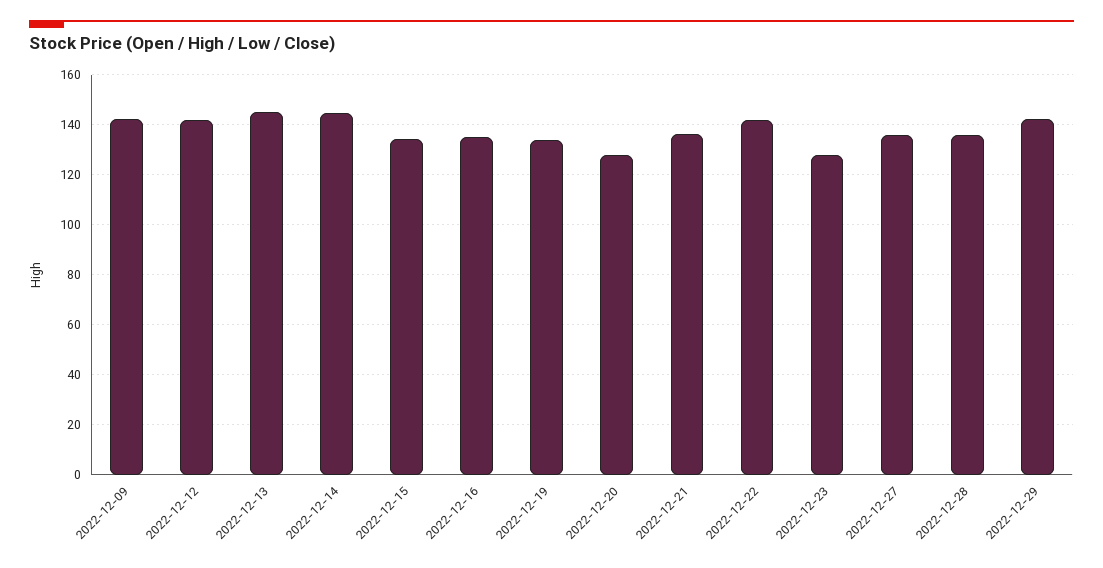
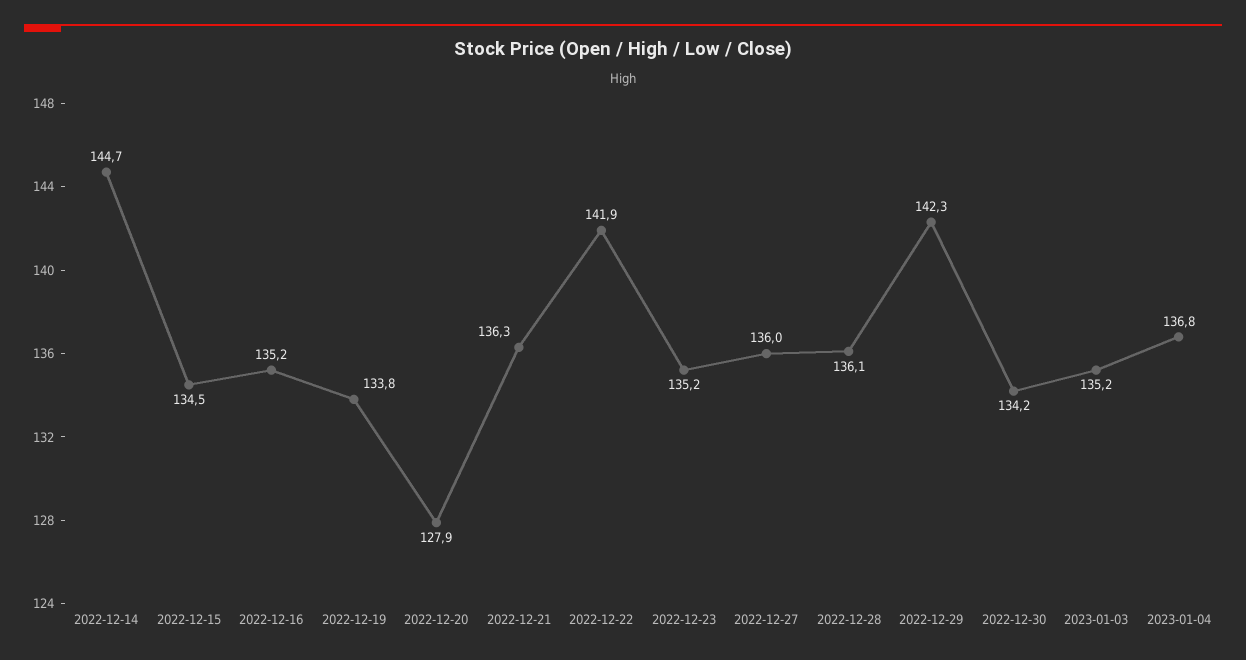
2022-12-09: 142.5 -> none
2022-12-12: 142.5 -> none
2022-12-13: 145 -> none
2022-12-23: 127.5 -> 135.2
2022-12-30: none -> 134.2
2023-01-03: none -> 135.2
2023-01-04: none -> 136.8

